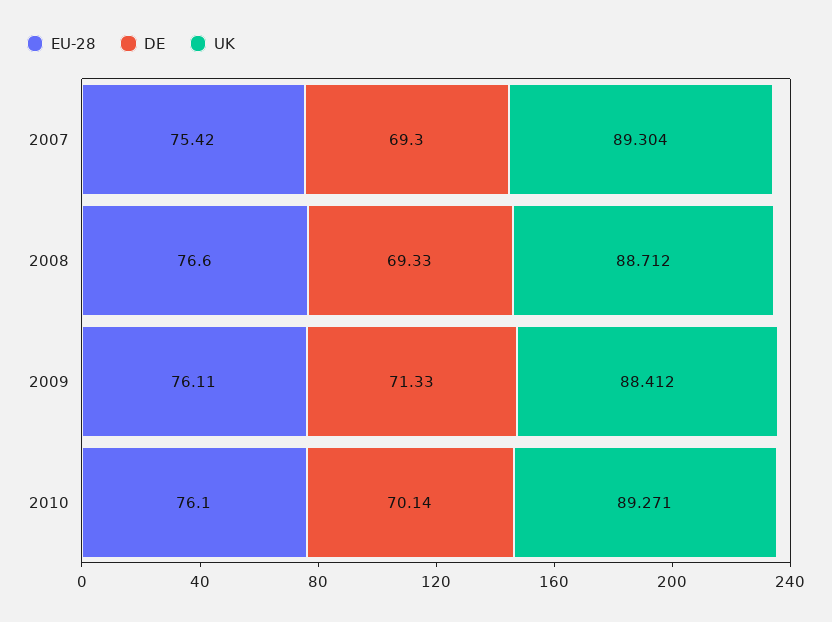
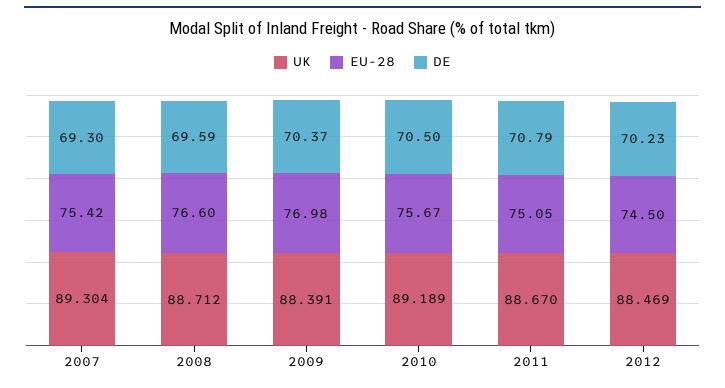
DE, 2008: 69.33 -> 69.59
EU-28, 2009: 76.11 -> 76.98
DE, 2009: 71.33 -> 70.37
UK, 2009: 88.412 -> 88.391
EU-28, 2010: 76.1 -> 75.67
DE, 2010: 70.14 -> 70.5
UK, 2010: 89.271 -> 89.189
UK, 2011: none -> 88.67
EU-28, 2011: none -> 75.05
DE, 2011: none -> 70.79
UK, 2012: none -> 88.469
EU-28, 2012: none -> 74.5
DE, 2012: none -> 70.23

